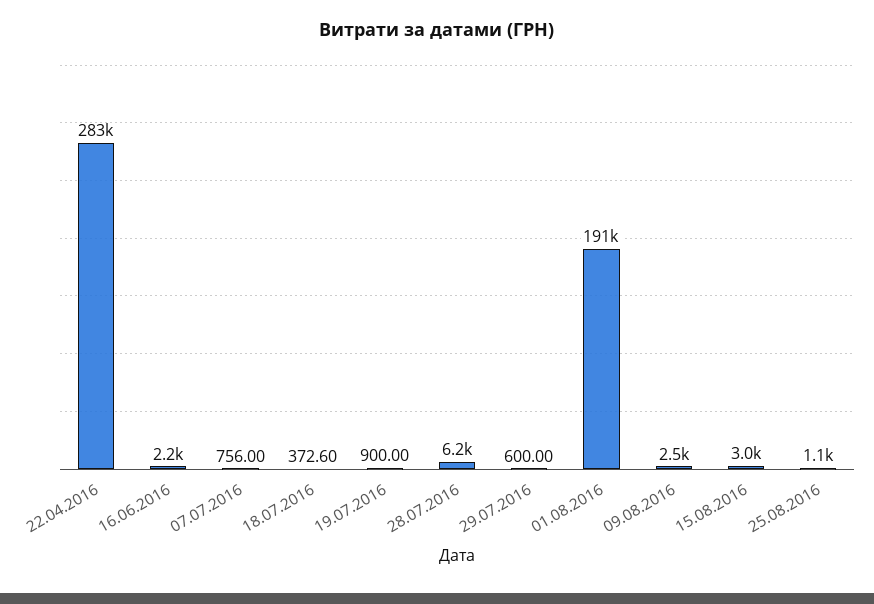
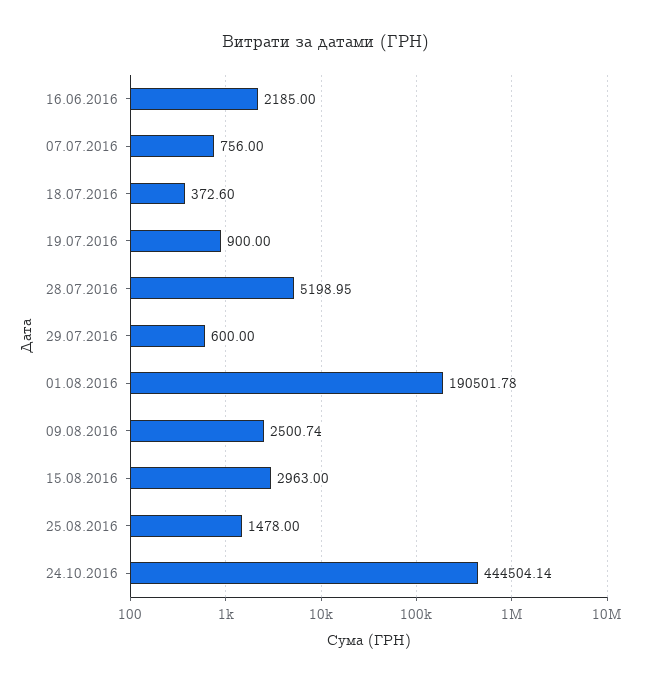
22.04.2016: 283000 -> none
28.07.2016: 6200 -> 5198.95
25.08.2016: 1100 -> 1478
24.10.2016: none -> 444504.14

